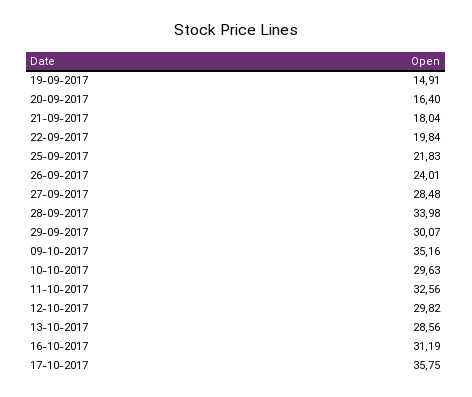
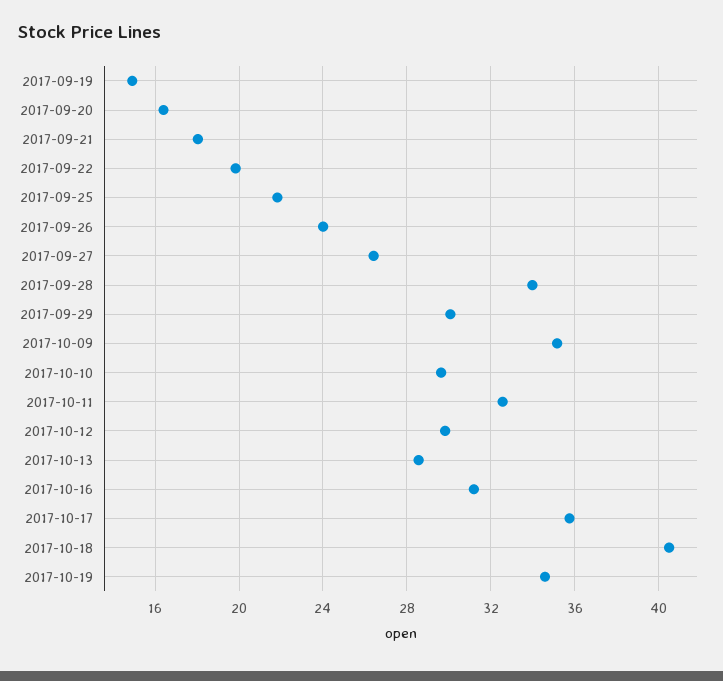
27-09-2017: 28.48 -> 26.5
2017-10-18: none -> 40.5
2017-10-19: none -> 34.5

